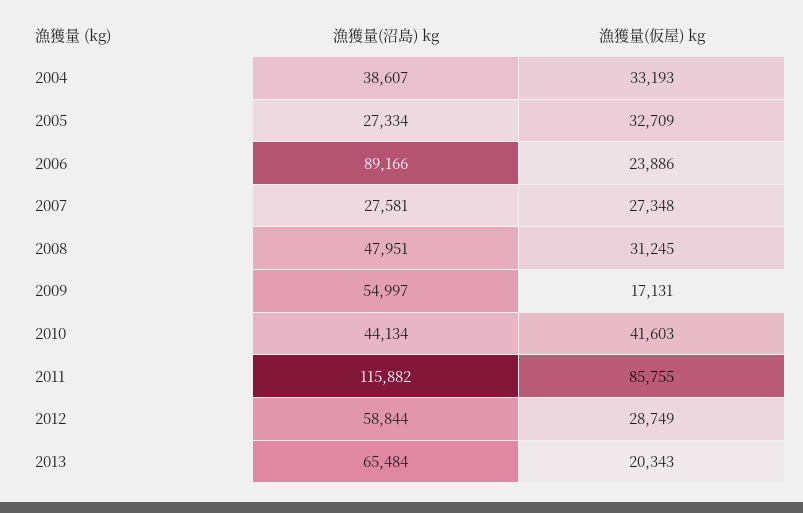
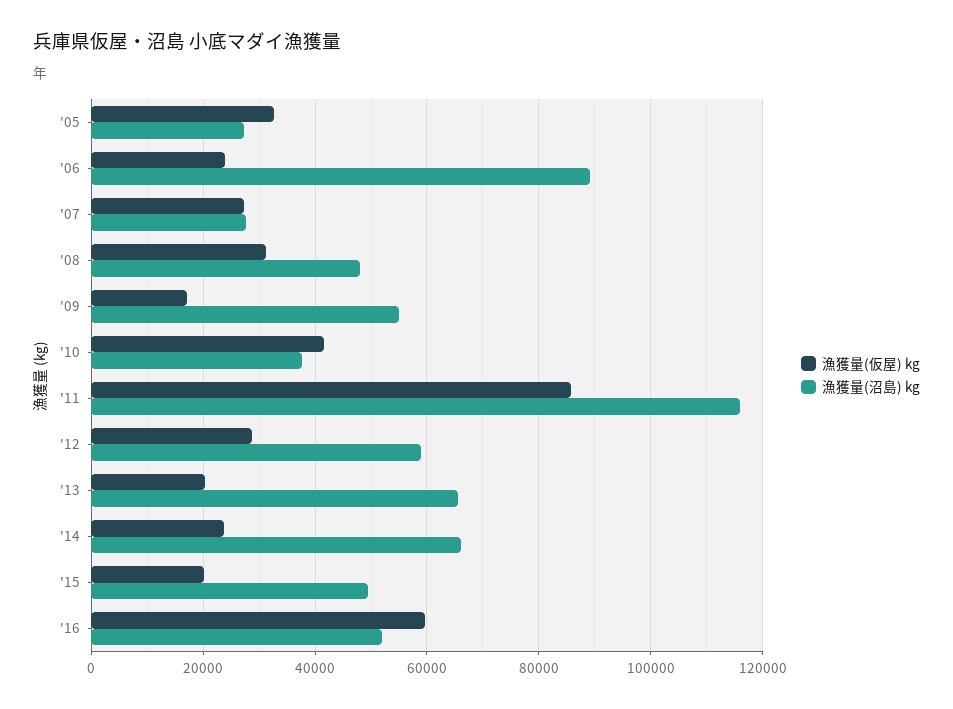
漁獲量(沼島) kg, 2004: 38607 -> none
漁獲量(仮屋) kg, 2004: 33193 -> none
漁獲量(沼島) kg, 2010: 44134 -> 38000
漁獲量(仮屋) kg, '14: none -> 24000
漁獲量(沼島) kg, '14: none -> 66000
漁獲量(仮屋) kg, '15: none -> 20000
漁獲量(沼島) kg, '15: none -> 50000
漁獲量(仮屋) kg, '16: none -> 60000
漁獲量(沼島) kg, '16: none -> 52000

